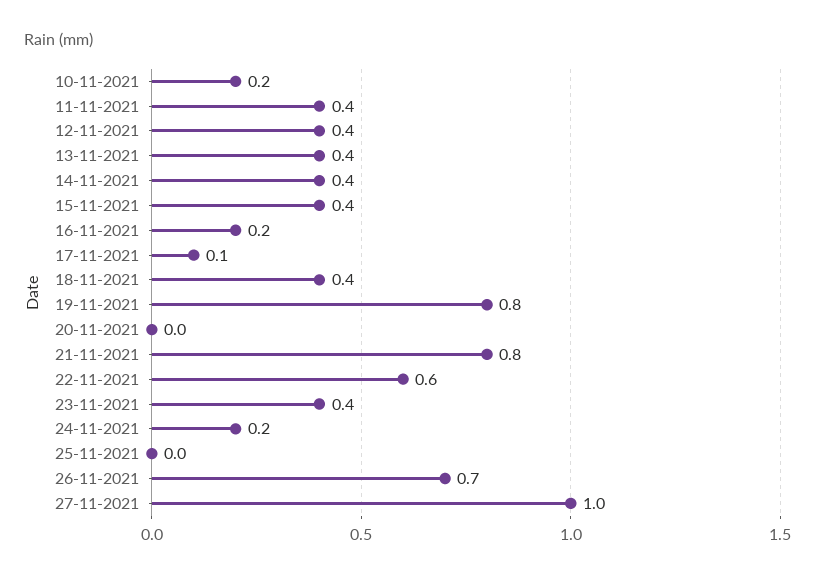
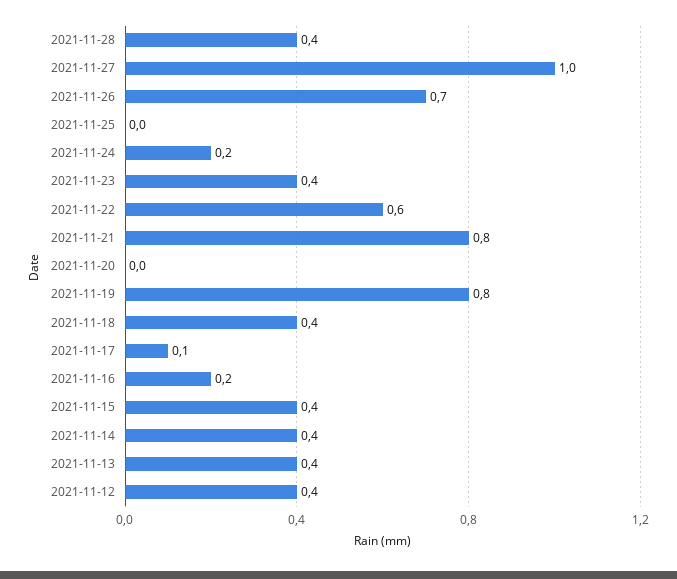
10-11-2021: 0.2 -> none
11-11-2021: 0.4 -> none
2021-11-28: none -> 0.4

